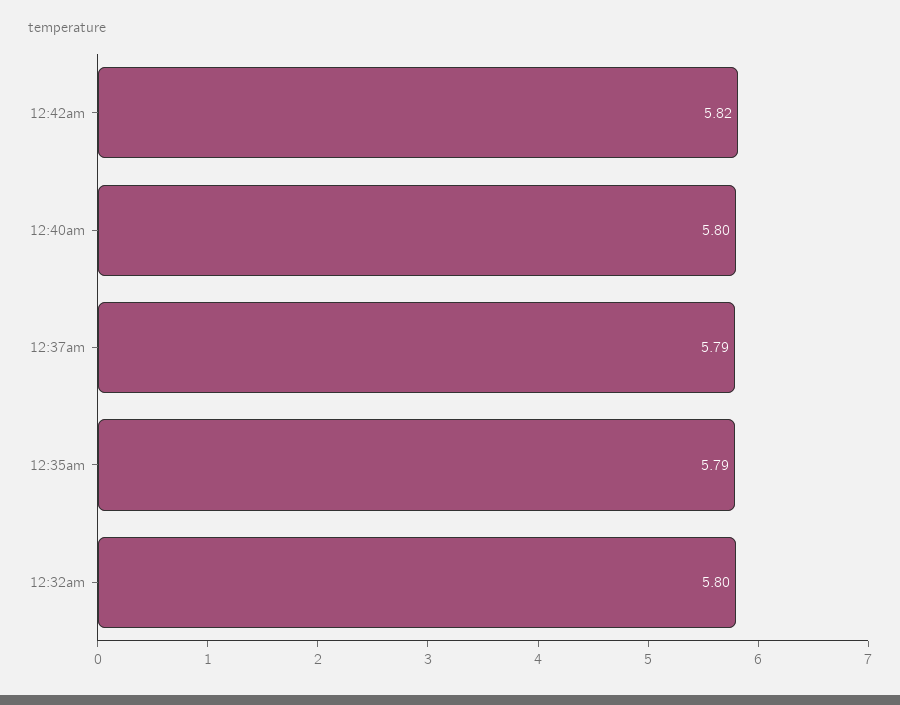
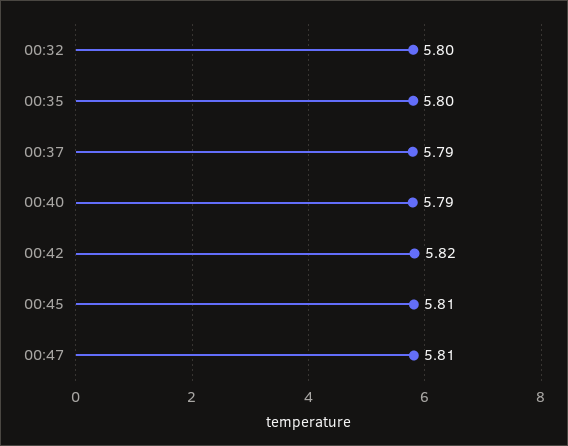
12:40am: 5.8 -> 5.79
12:35am: 5.79 -> 5.8
00:45: none -> 5.81
00:47: none -> 5.81

